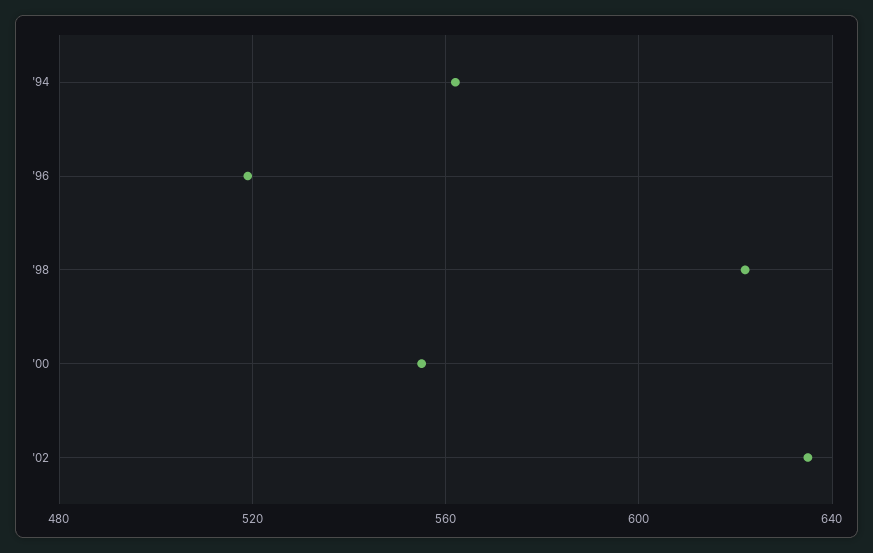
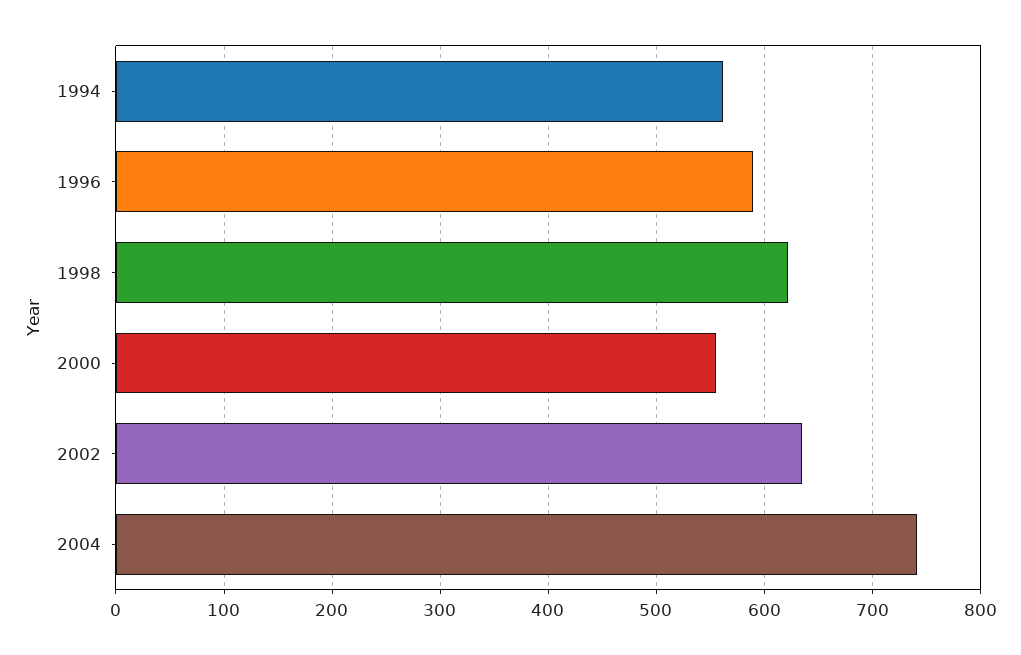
'96: 520 -> 590
2004: none -> 740

